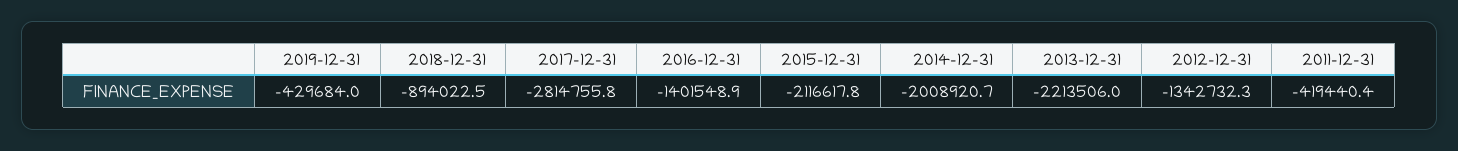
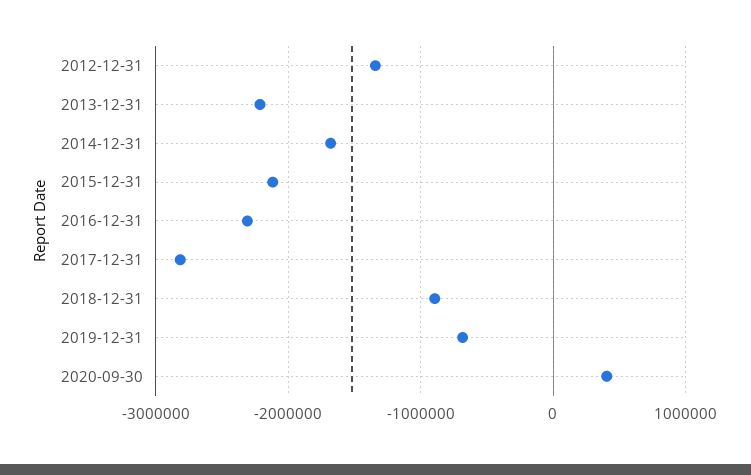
2019-12-31: -429684 -> -700000
2016-12-31: -1401548.9 -> -2300000
2014-12-31: -2008920.7 -> -1700000
2011-12-31: -419440.4 -> none
2020-09-30: none -> 400000

